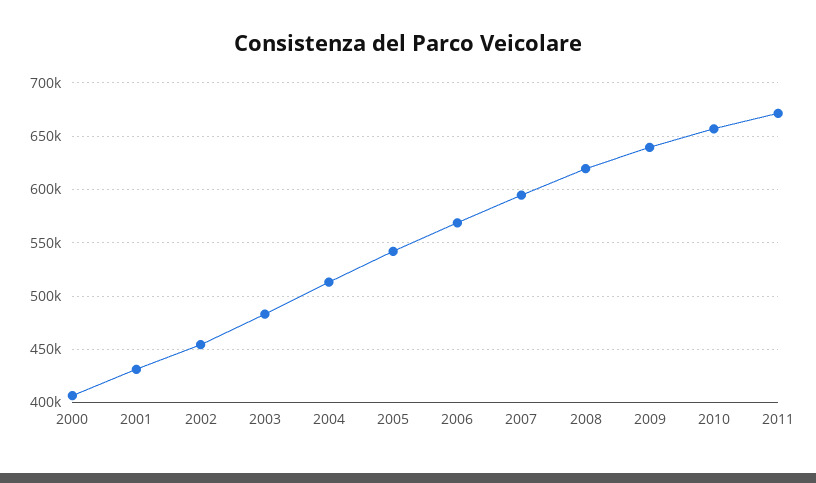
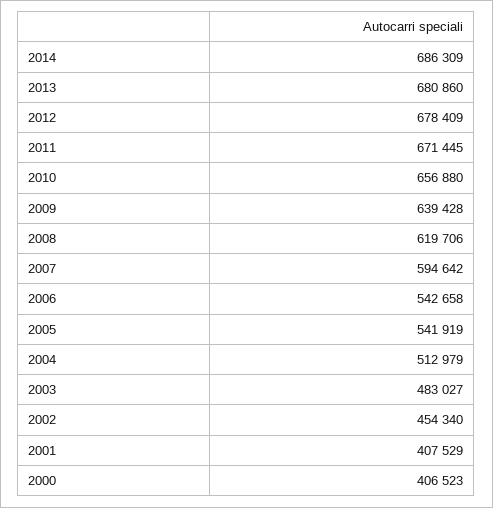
2001: 430000 -> 407529
2006: 570000 -> 542658
2014: none -> 686309
2013: none -> 680860
2012: none -> 678409

